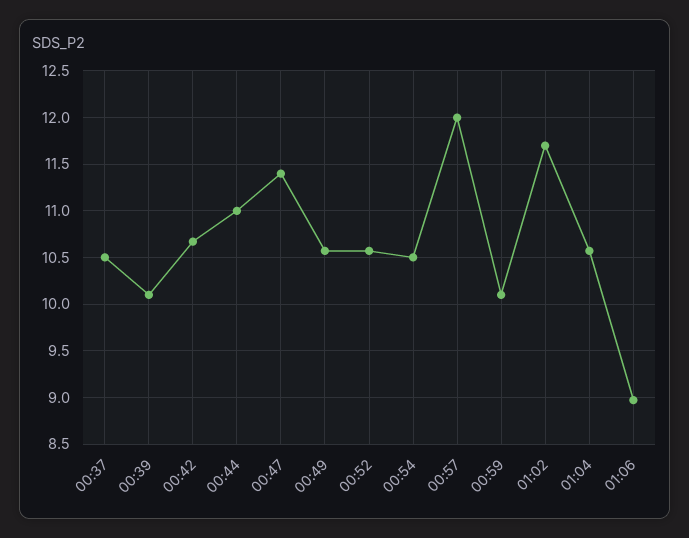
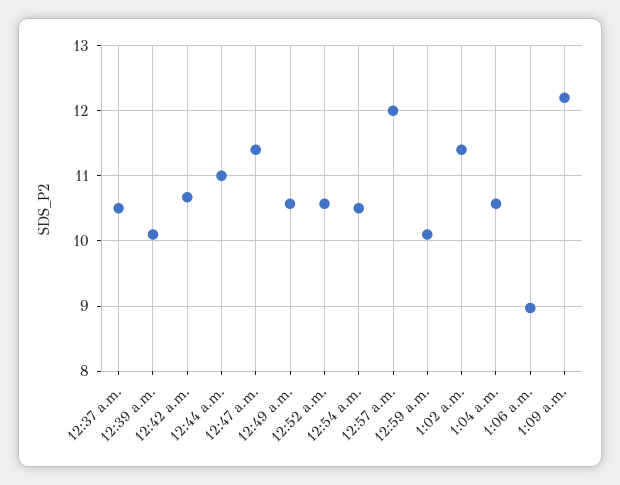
01:02: 11.7 -> 11.4
1:09 a.m.: none -> 12.2

